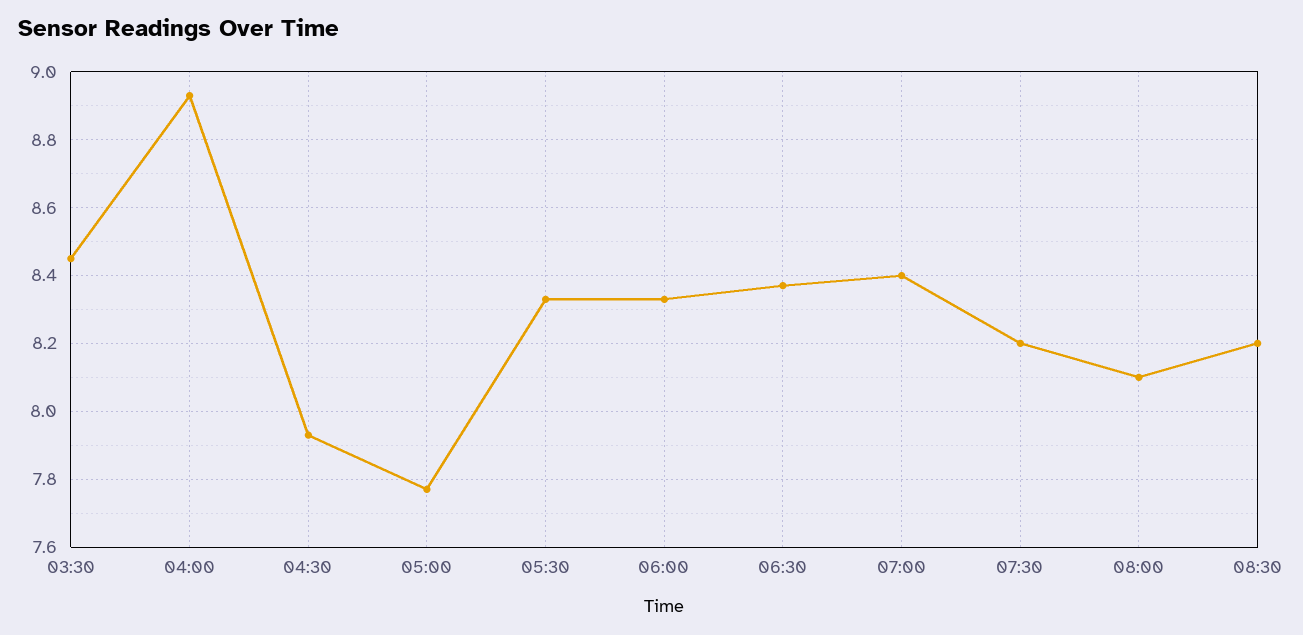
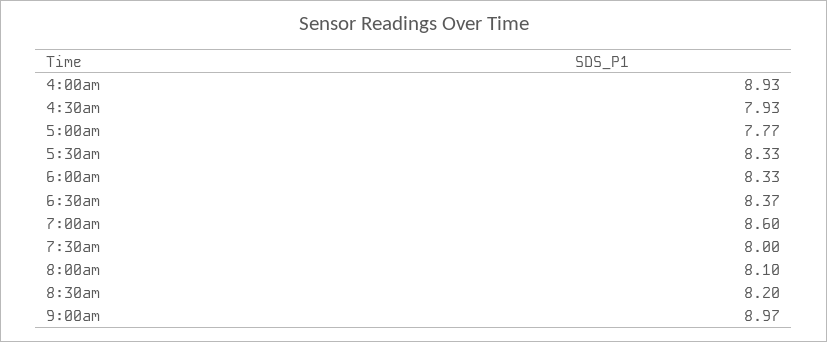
03:30: 8.45 -> none
07:00: 8.4 -> 8.6
07:30: 8.2 -> 8
9:00am: none -> 8.97

